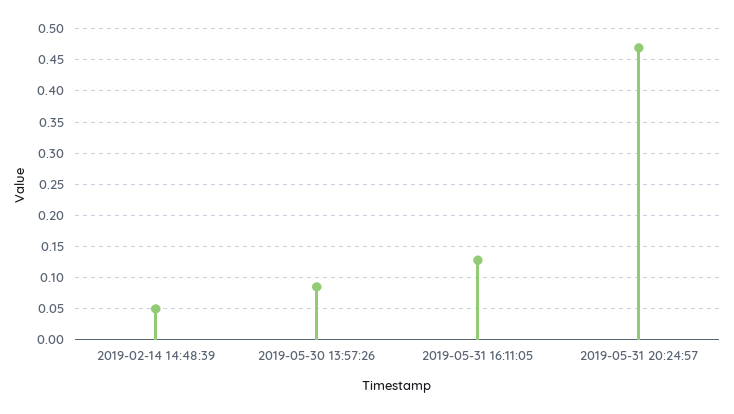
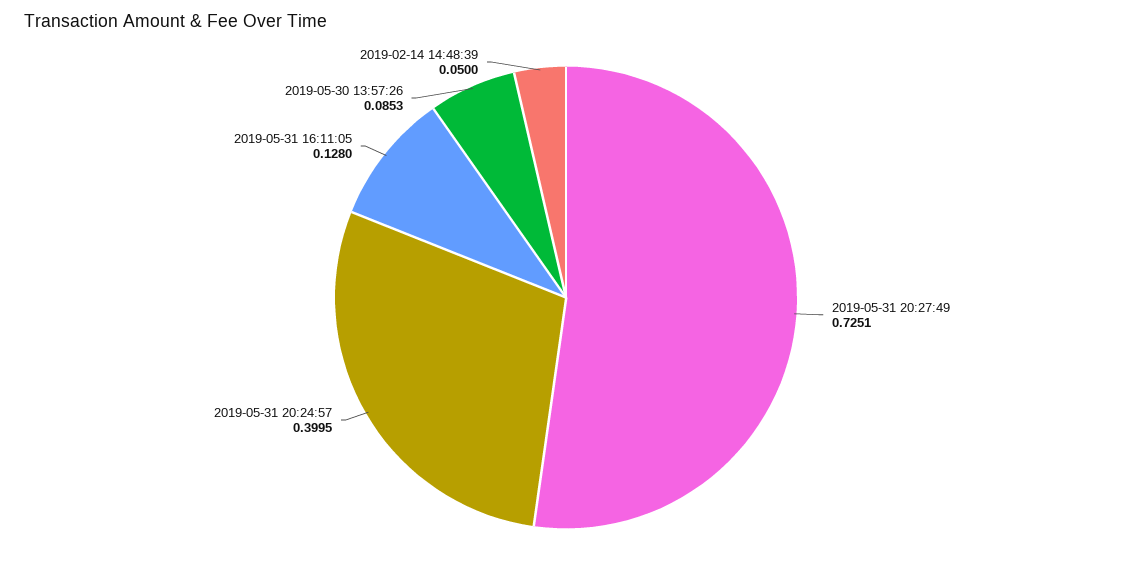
2019-05-31 20:24:57: 0.47 -> 0.3995
2019-05-31 20:27:49: none -> 0.7251

